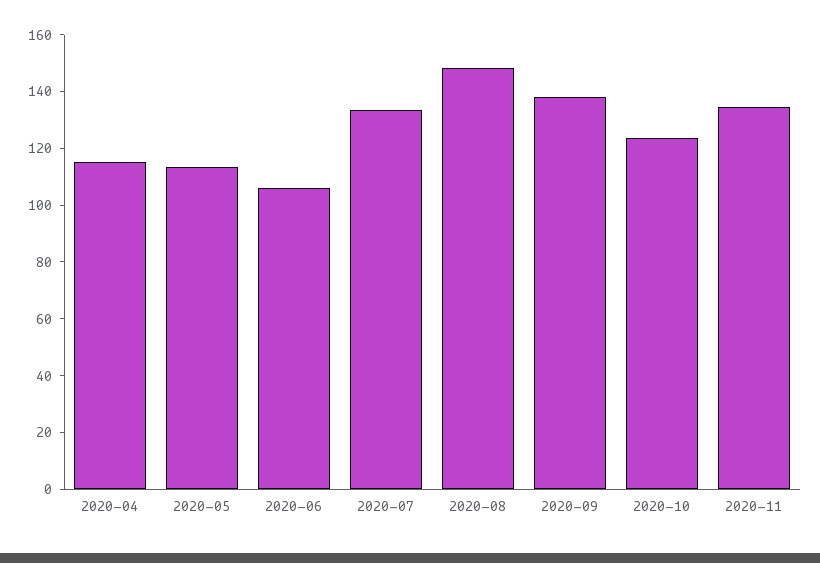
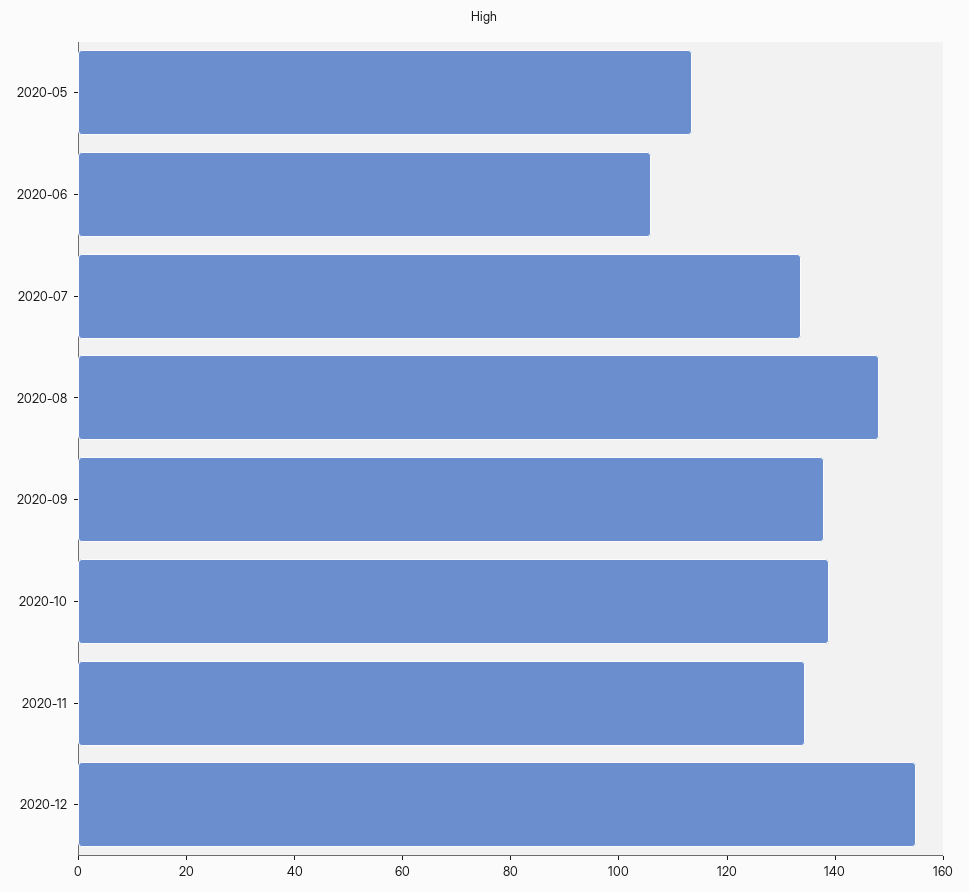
2020-04: 115 -> none
2020-10: 125 -> 140
2020-12: none -> 155

